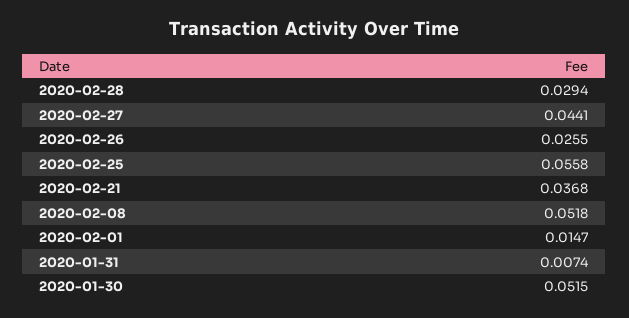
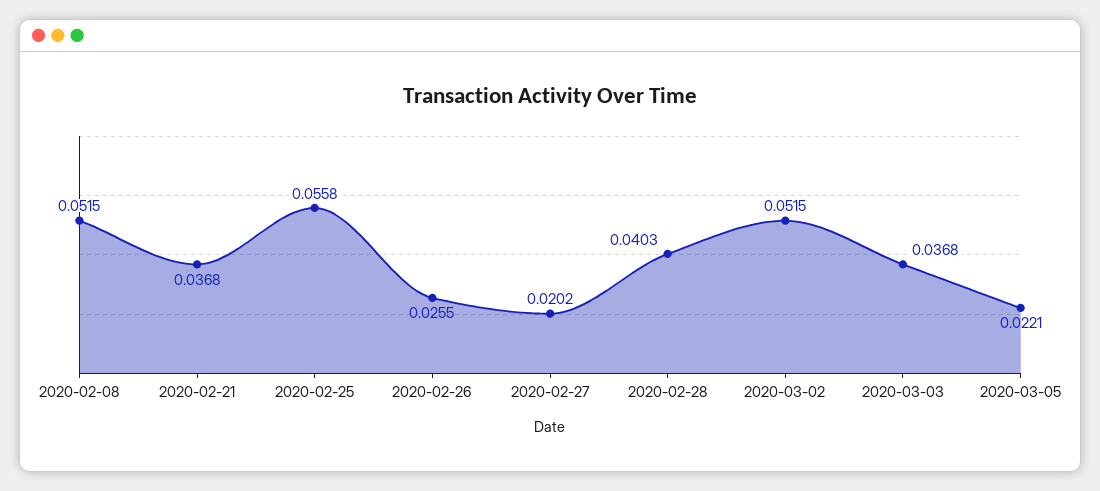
2020-02-28: 0.0294 -> 0.0403
2020-02-27: 0.0441 -> 0.0202
2020-02-08: 0.0518 -> 0.0515
2020-02-01: 0.0147 -> none
2020-01-31: 0.0074 -> none
2020-01-30: 0.0515 -> none
2020-03-02: none -> 0.0515
2020-03-03: none -> 0.0368
2020-03-05: none -> 0.0221

